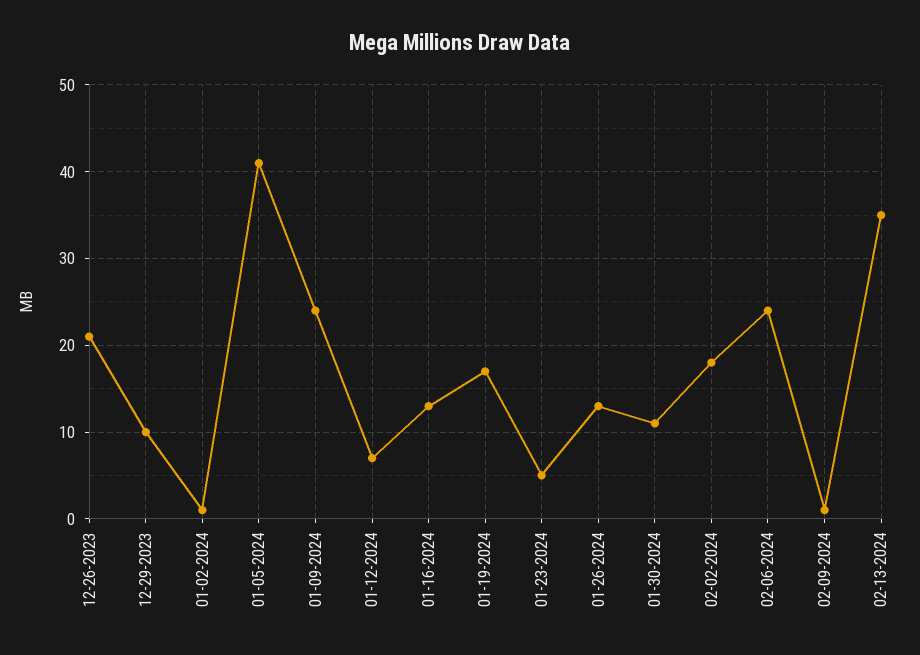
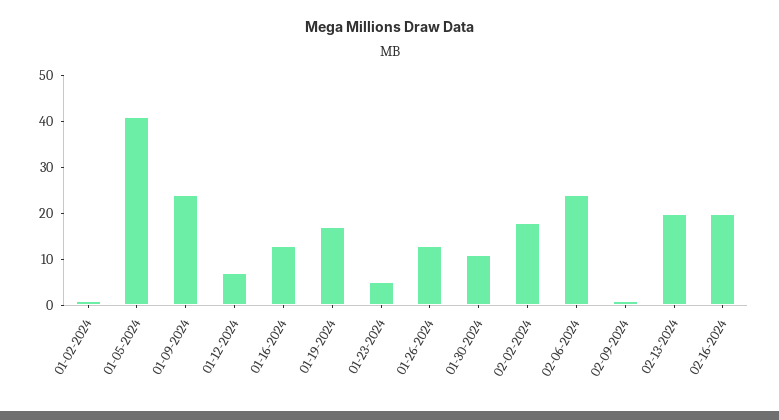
12-26-2023: 21 -> none
12-29-2023: 10 -> none
02-13-2024: 35 -> 20
02-16-2024: none -> 20

